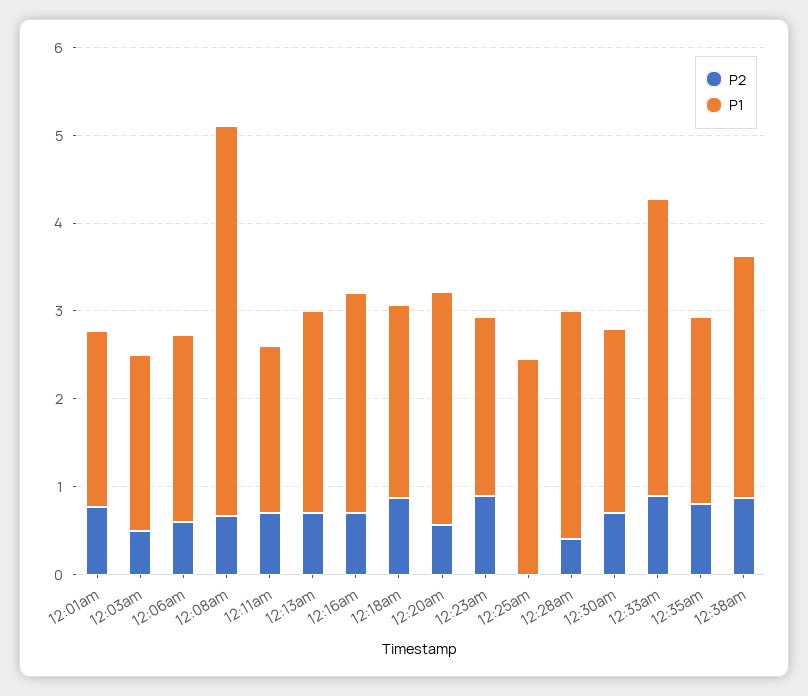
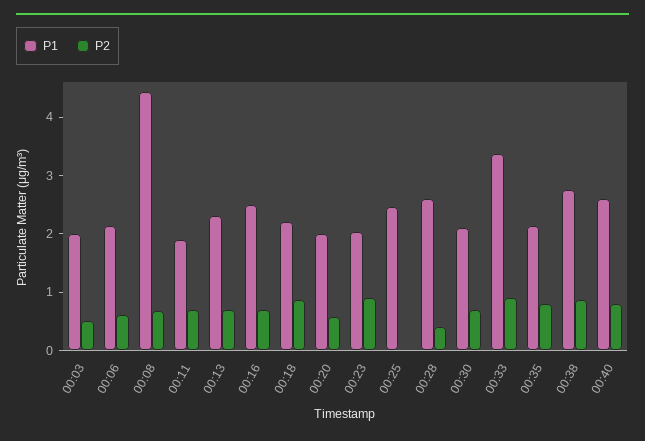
P2, 12:01am: 0.8 -> none
P1, 12:01am: 2 -> none
P1, 12:20am: 2.6 -> 2
P1, 00:40: none -> 2.6
P2, 00:40: none -> 0.8

